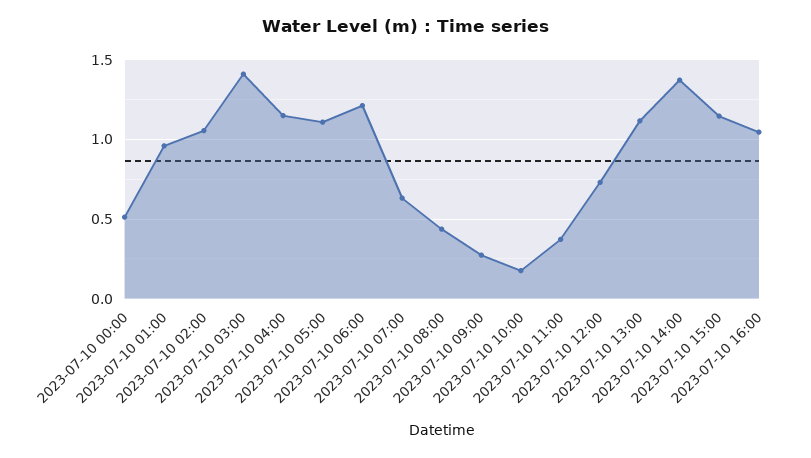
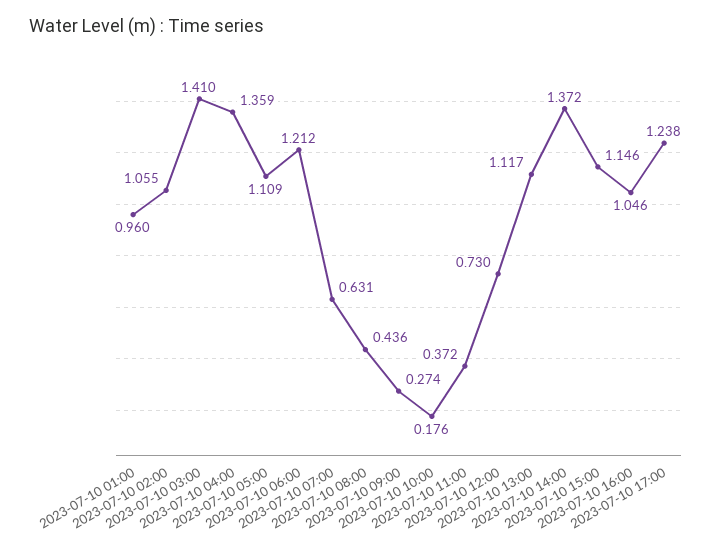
2023-07-10 00:00: 0.5 -> none
2023-07-10 04:00: 1.15 -> 1.359
2023-07-10 17:00: none -> 1.238

